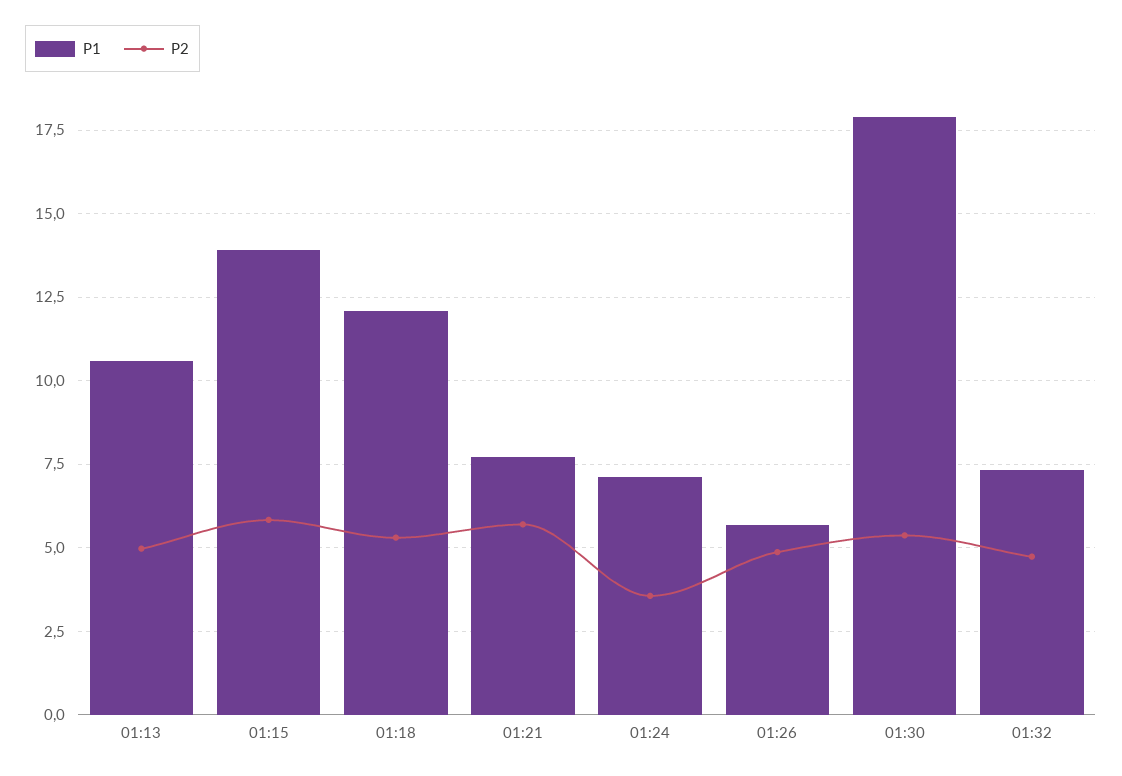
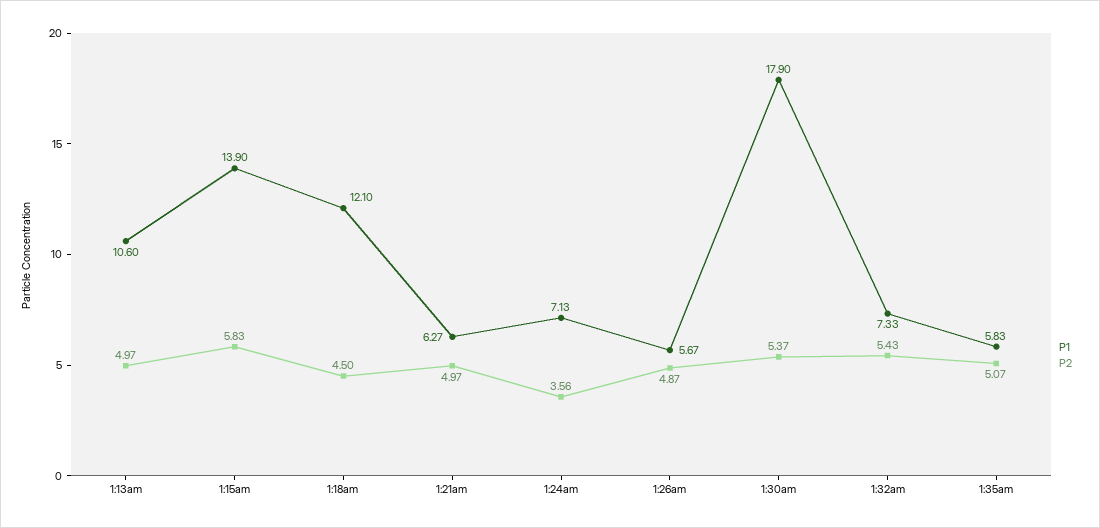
P2, 01:18: 5.25 -> 4.5
P1, 01:21: 7.75 -> 6.27
P2, 01:21: 5.75 -> 4.97
P2, 01:32: 4.75 -> 5.43
P1, 1:35am: none -> 5.83
P2, 1:35am: none -> 5.07

